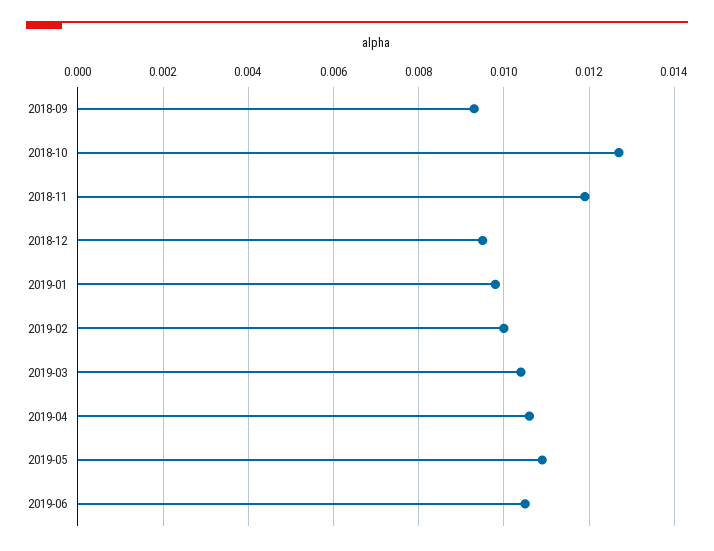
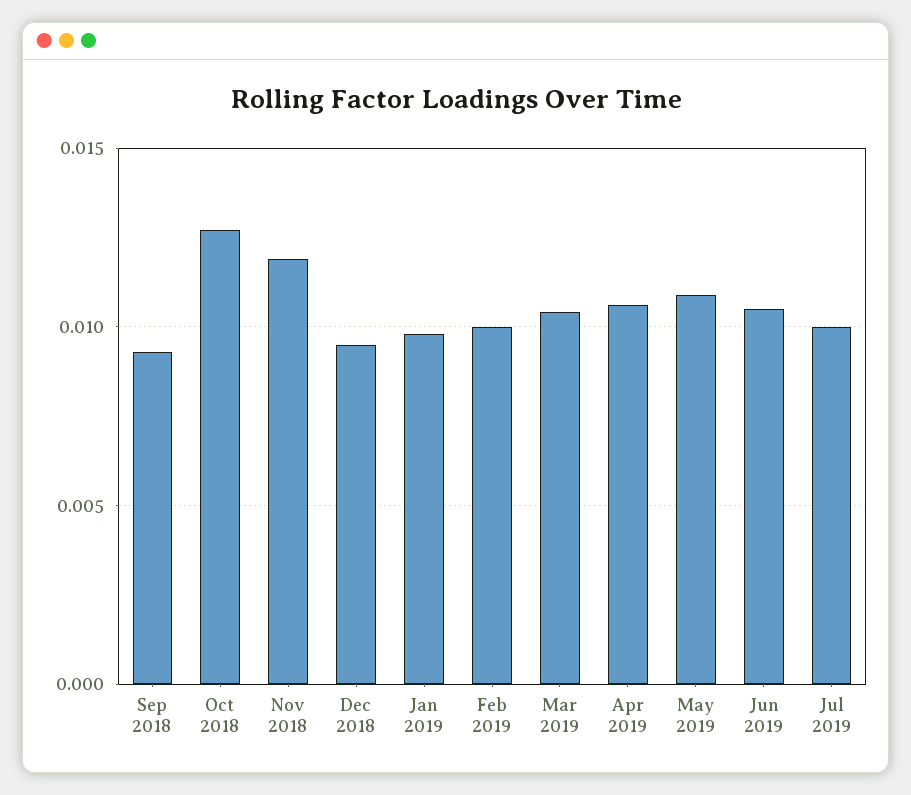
Jul 2019: none -> 0.01

